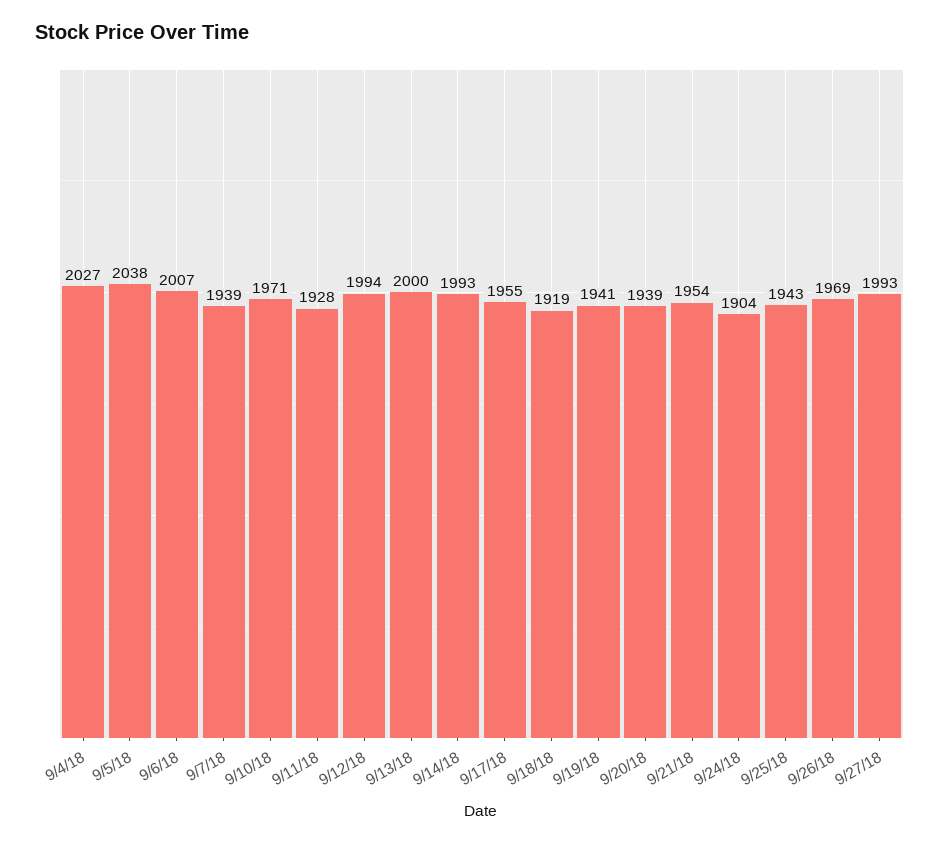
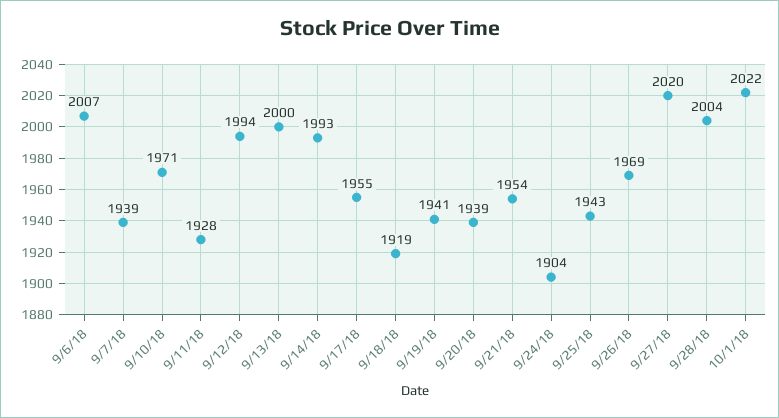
9/4/18: 2027 -> none
9/5/18: 2038 -> none
9/27/18: 1993 -> 2020
9/28/18: none -> 2004
10/1/18: none -> 2022

